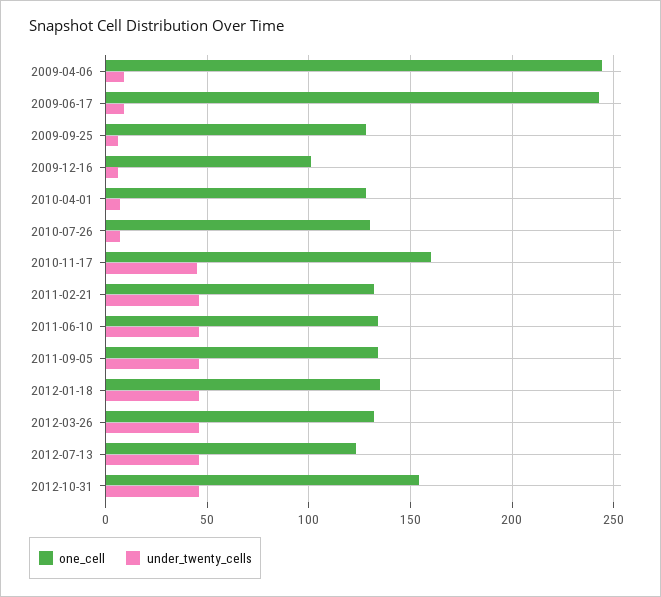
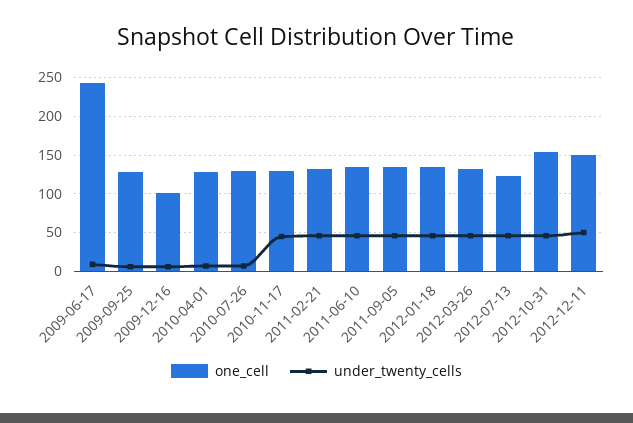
one_cell, 2009-04-06: 245 -> none
under_twenty_cells, 2009-04-06: 10 -> none
one_cell, 2010-11-17: 160 -> 130
one_cell, 2012-12-11: none -> 150
under_twenty_cells, 2012-12-11: none -> 50

